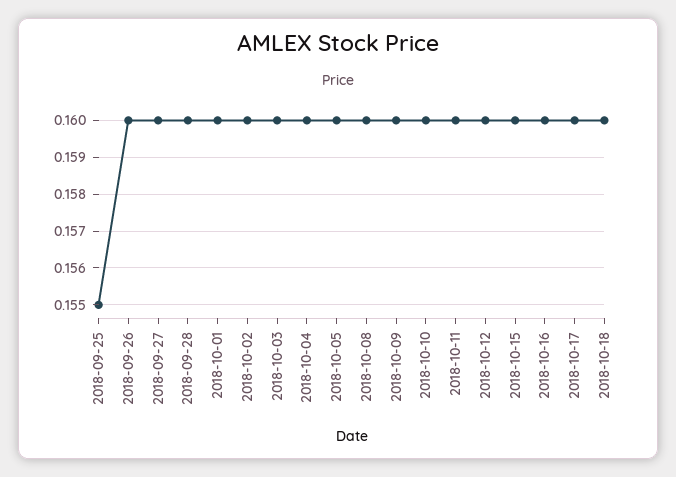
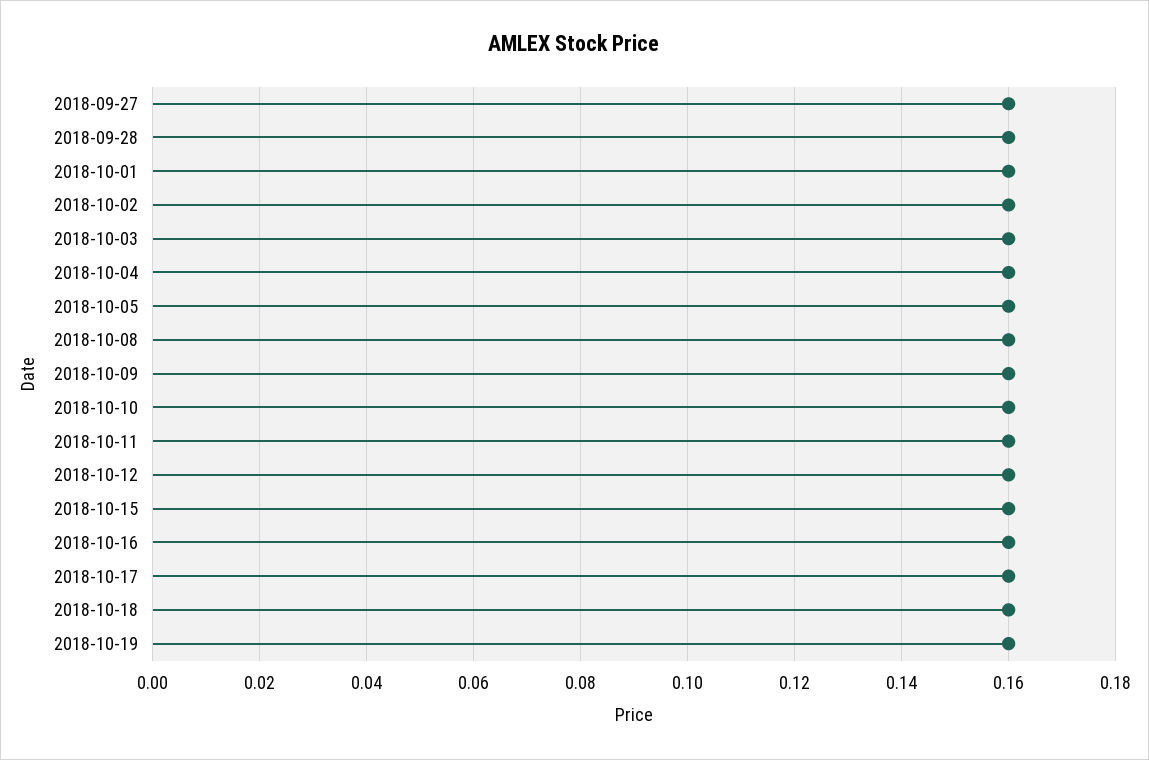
2018-09-25: 0.155 -> none
2018-09-26: 0.16 -> none
2018-10-19: none -> 0.16

